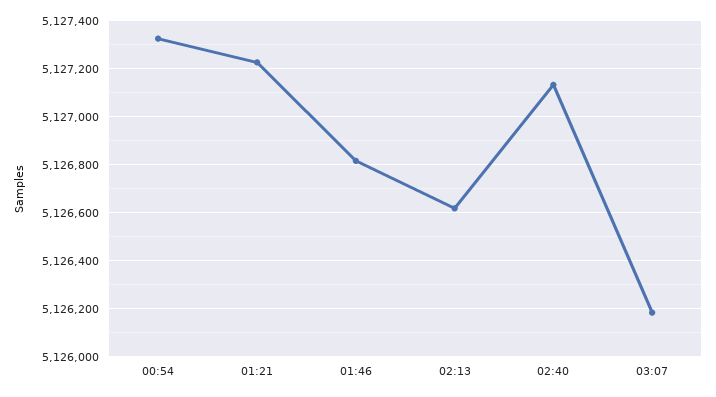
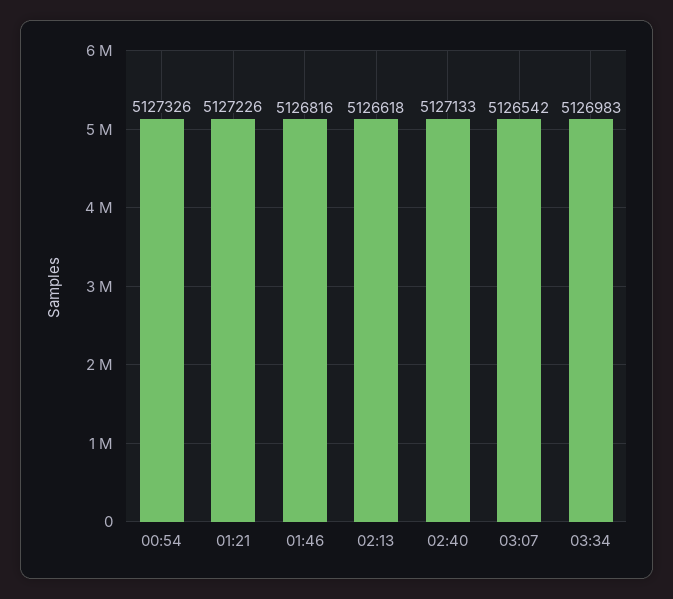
03:07: 5126200 -> 5126542
03:34: none -> 5126983

